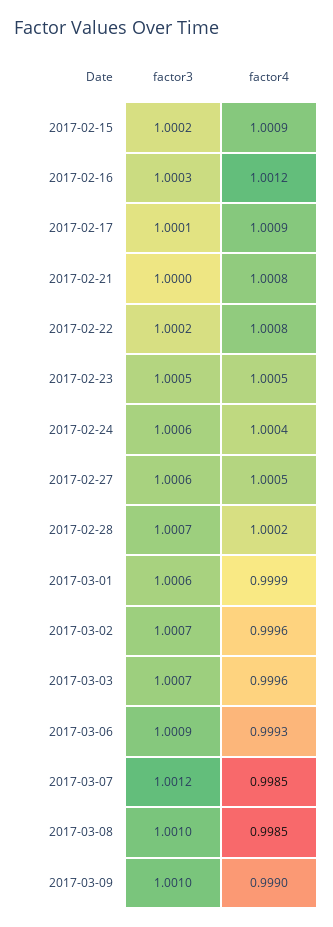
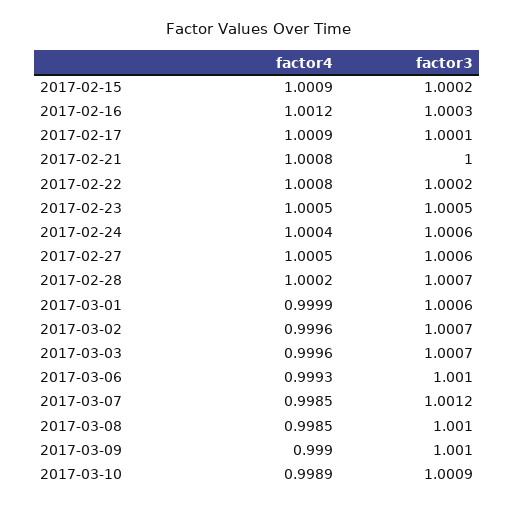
factor3, 2017-03-06: 1.0009 -> 1.001
factor4, 2017-03-10: none -> 0.9989
factor3, 2017-03-10: none -> 1.0009

